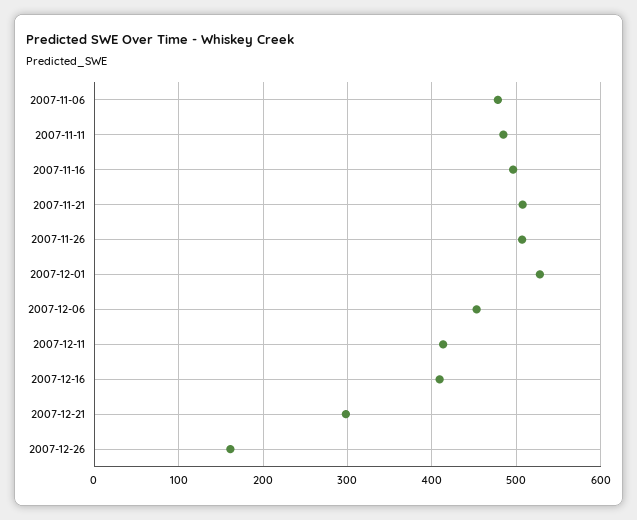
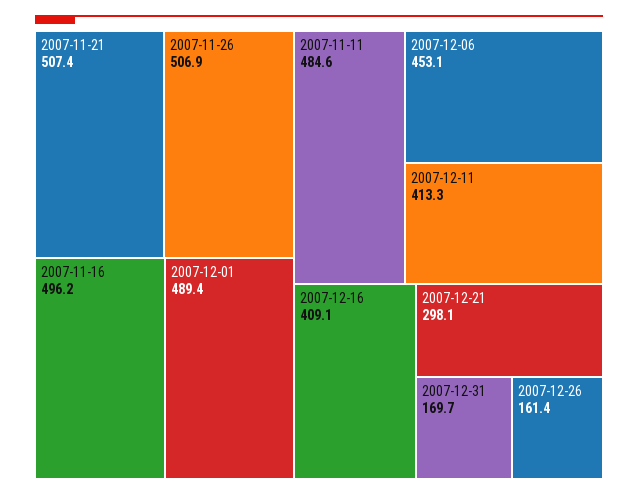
2007-11-06: 480 -> none
2007-12-01: 530 -> 489.4
2007-12-31: none -> 169.7

